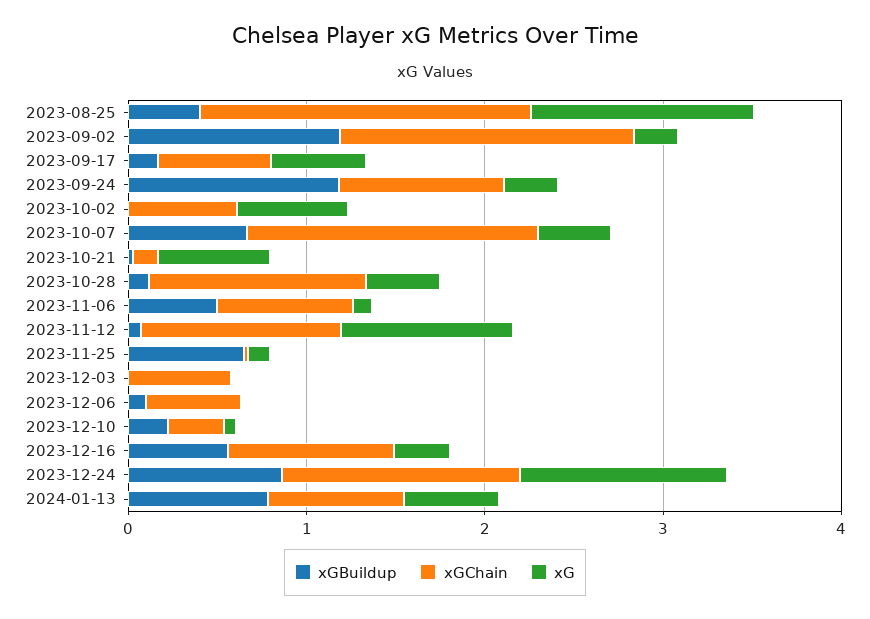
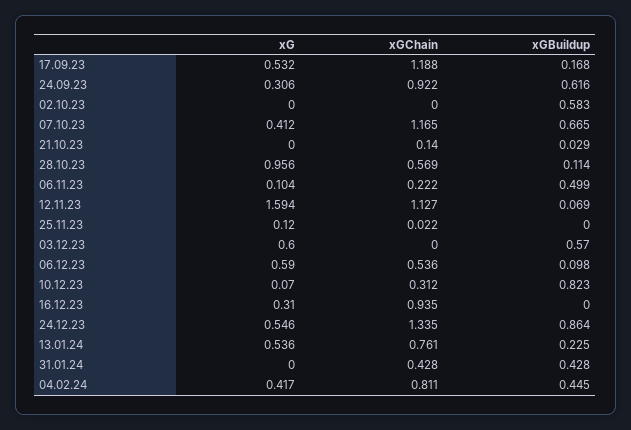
xGBuildup, 2023-08-25: 0.4 -> none
xGChain, 2023-08-25: 1.8 -> none
xG, 2023-08-25: 1.2 -> none
xGBuildup, 2023-09-02: 1.2 -> none
xGChain, 2023-09-02: 1.6 -> none
xG, 2023-09-02: 0.2 -> none
xGChain, 2023-09-17: 0.6 -> 1.188
xGBuildup, 2023-09-24: 1.2 -> 0.616
xGBuildup, 2023-10-02: 0 -> 0.583
xGChain, 2023-10-02: 0.6 -> 0
xG, 2023-10-02: 0.6 -> 0
xGChain, 2023-10-07: 1.6 -> 1.165
xG, 2023-10-21: 0.6 -> 0
xGChain, 2023-10-28: 1.2 -> 0.569
xG, 2023-10-28: 0.4 -> 0.956
xGChain, 2023-11-06: 0.8 -> 0.222
xG, 2023-11-12: 1 -> 1.594
xGBuildup, 2023-11-25: 0.6 -> 0
xGBuildup, 2023-12-03: 0 -> 0.57
xGChain, 2023-12-03: 0.6 -> 0
xG, 2023-12-03: 0 -> 0.6
xG, 2023-12-06: 0 -> 0.59
xGBuildup, 2023-12-10: 0.2 -> 0.823
xGBuildup, 2023-12-16: 0.6 -> 0
xG, 2023-12-24: 1.2 -> 0.546
xGBuildup, 2024-01-13: 0.8 -> 0.225
xG, 31.01.24: none -> 0
xGChain, 31.01.24: none -> 0.428
xGBuildup, 31.01.24: none -> 0.428
xG, 04.02.24: none -> 0.417
xGChain, 04.02.24: none -> 0.811
xGBuildup, 04.02.24: none -> 0.445

